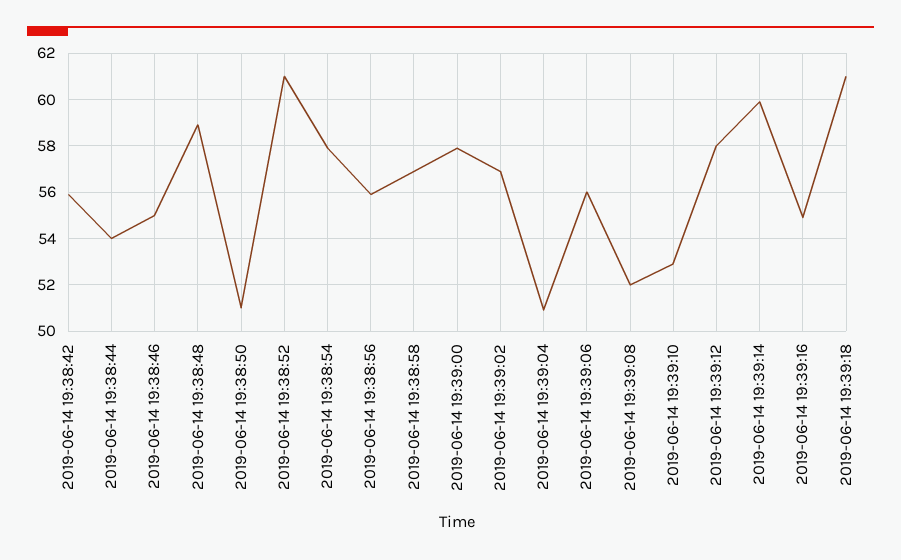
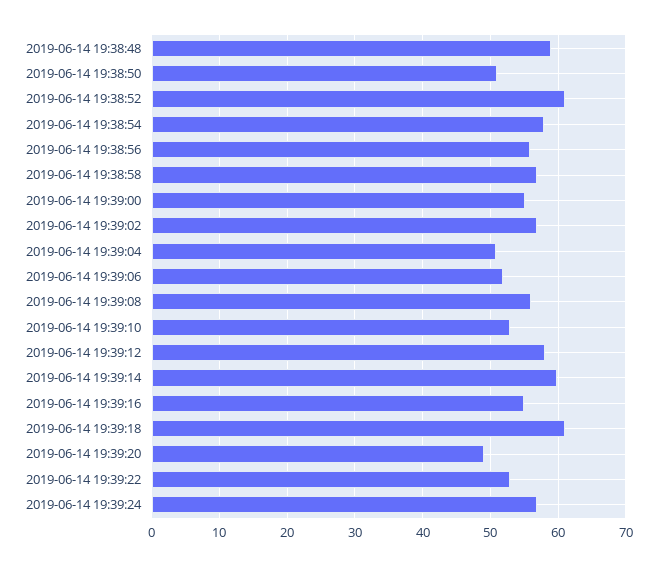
2019-06-14 19:38:42: 56 -> none
2019-06-14 19:38:44: 54 -> none
2019-06-14 19:38:46: 55 -> none
2019-06-14 19:39:00: 58 -> 55
2019-06-14 19:39:06: 56 -> 52
2019-06-14 19:39:08: 52 -> 56
2019-06-14 19:39:20: none -> 49
2019-06-14 19:39:22: none -> 53
2019-06-14 19:39:24: none -> 57

